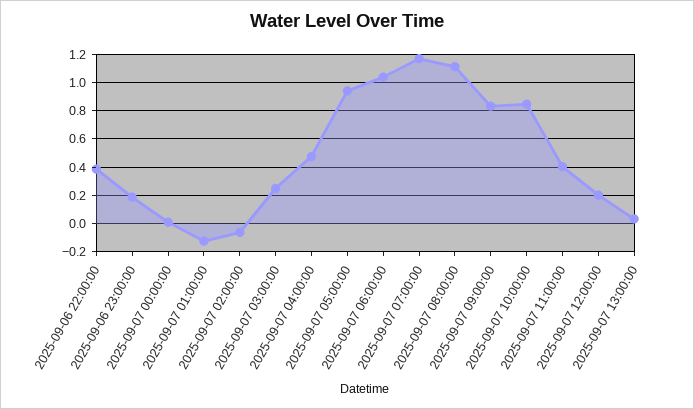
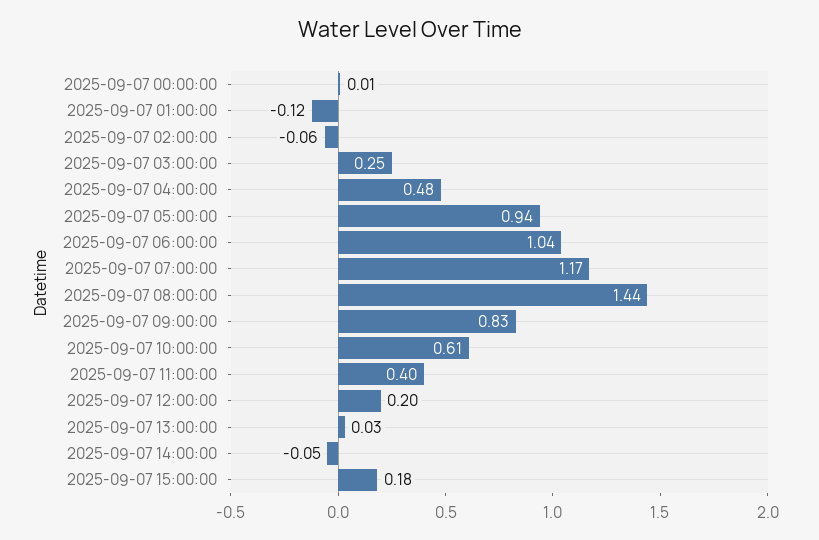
2025-09-06 22:00:00: 0.4 -> none
2025-09-06 23:00:00: 0.2 -> none
2025-09-07 08:00:00: 1.1 -> 1.44
2025-09-07 10:00:00: 0.85 -> 0.61
2025-09-07 14:00:00: none -> -0.05
2025-09-07 15:00:00: none -> 0.18

